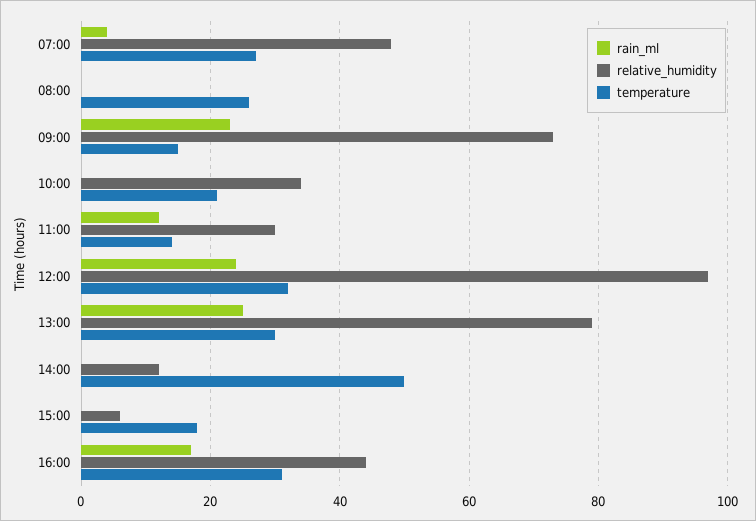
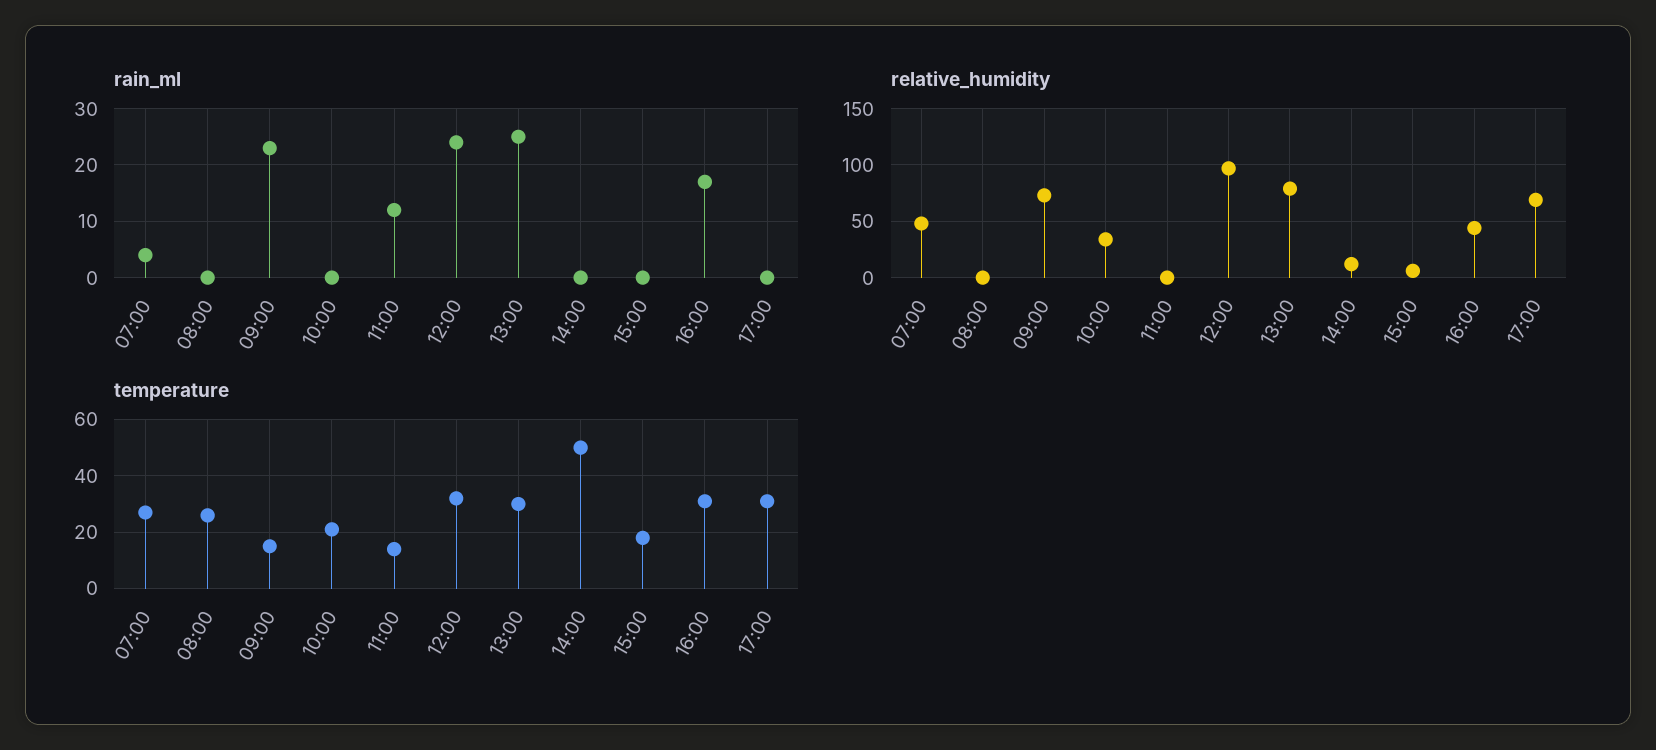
relative_humidity, 11:00: 30 -> 0
rain_ml, 17:00: none -> 0
relative_humidity, 17:00: none -> 70
temperature, 17:00: none -> 30

